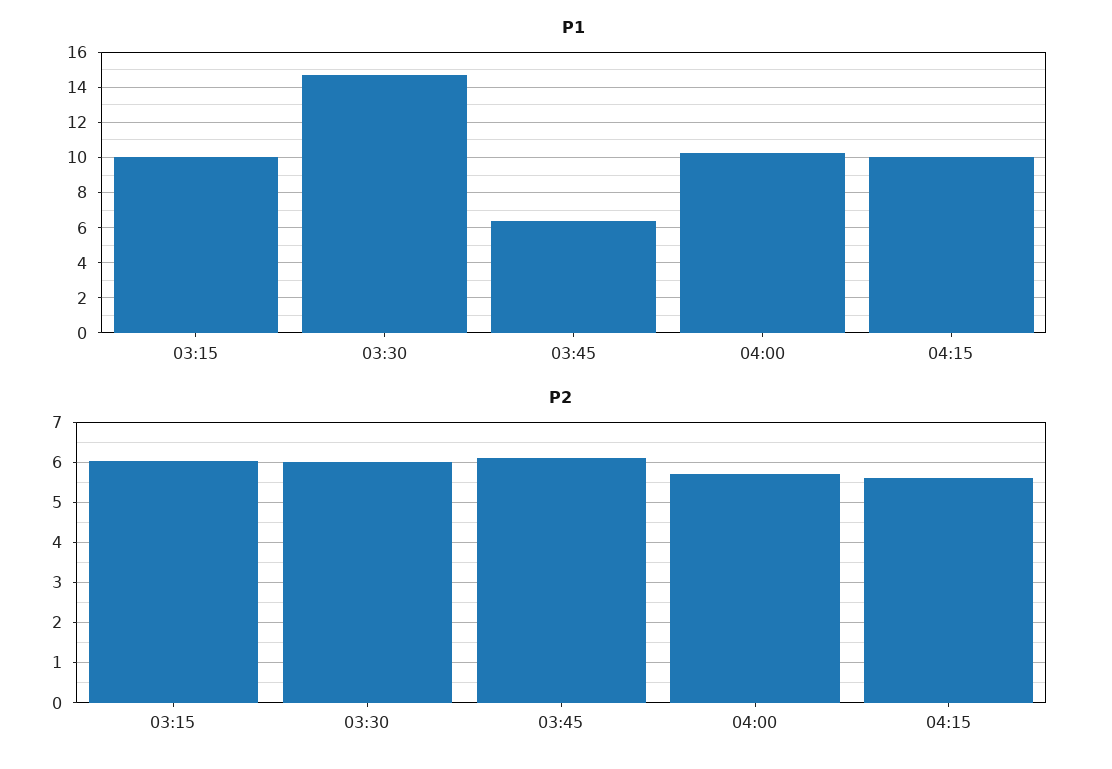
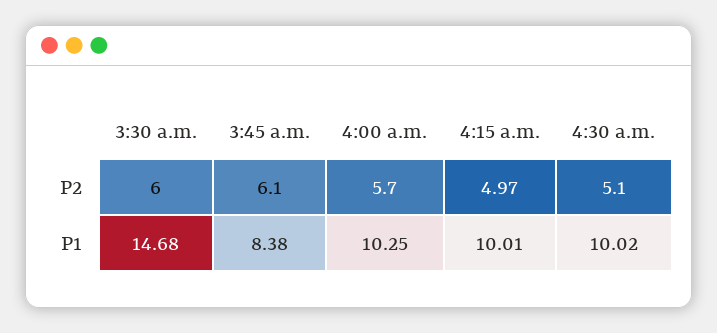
P1, 03:15: 10 -> none
P1, 03:45: 6.5 -> 8.38
P2, 03:15: 6 -> none
P2, 04:15: 5.6 -> 4.97
P2, 4:30 a.m.: none -> 5.1
P1, 4:30 a.m.: none -> 10.02

